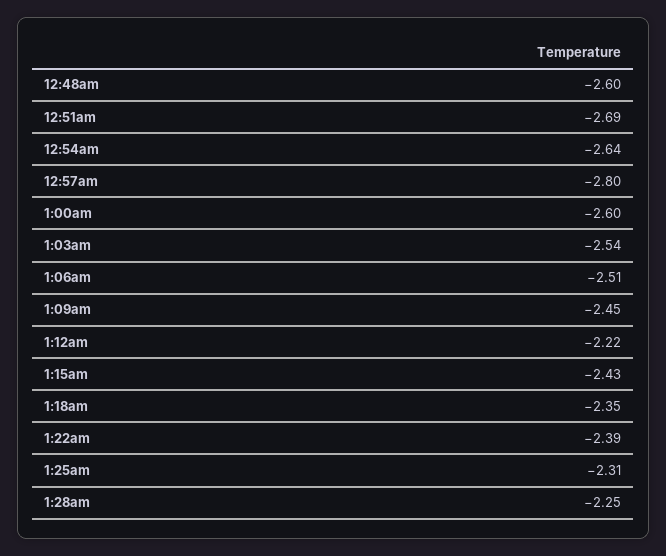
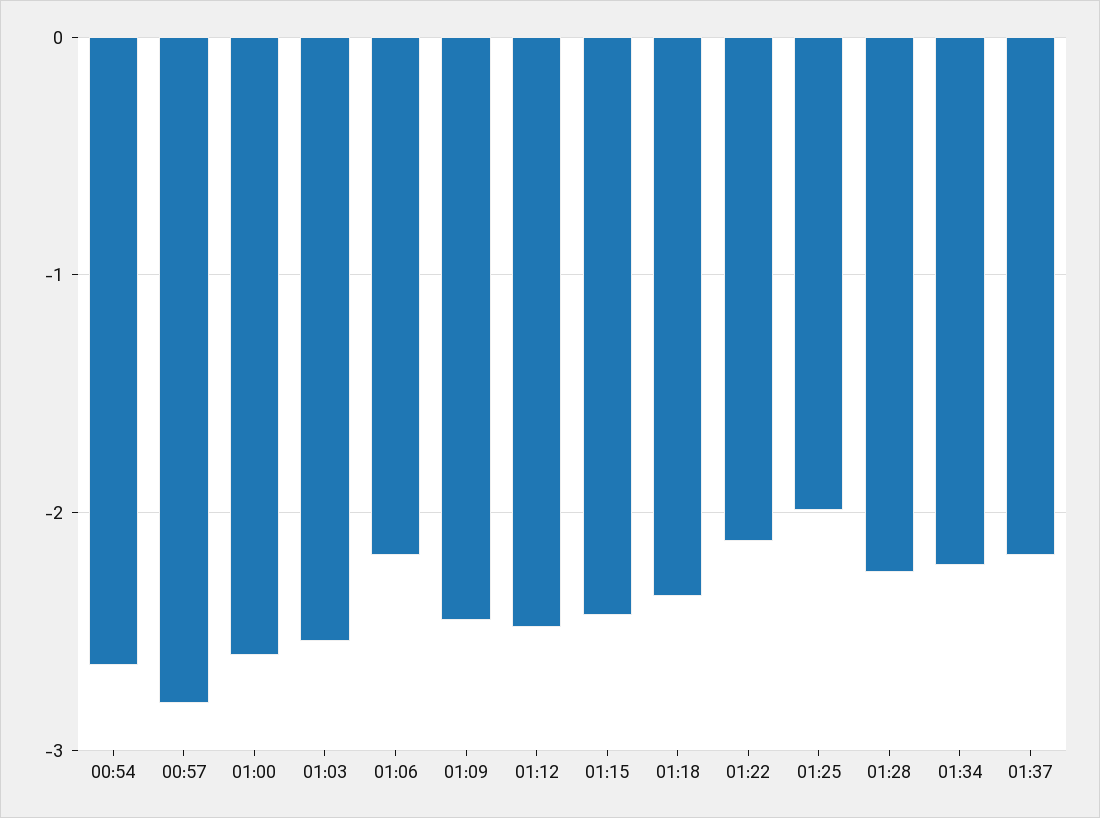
12:48am: -2.6 -> none
12:51am: -2.69 -> none
1:06am: -2.51 -> -2.2
1:12am: -2.22 -> -2.5
1:22am: -2.39 -> -2.1
1:25am: -2.31 -> -2
01:34: none -> -2.2
01:37: none -> -2.2

